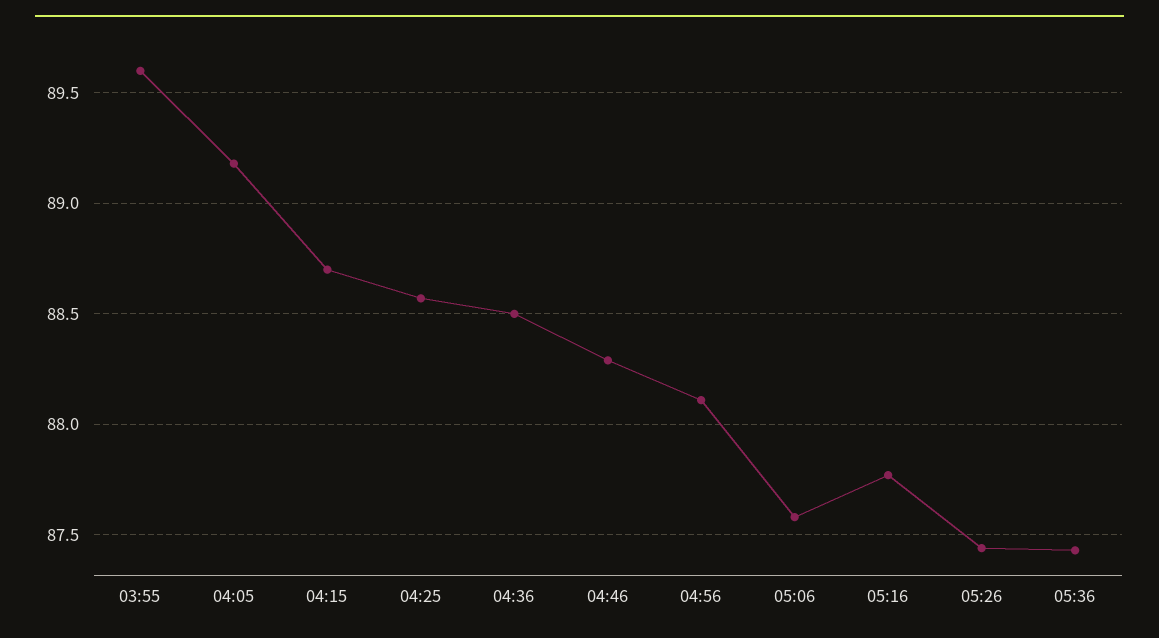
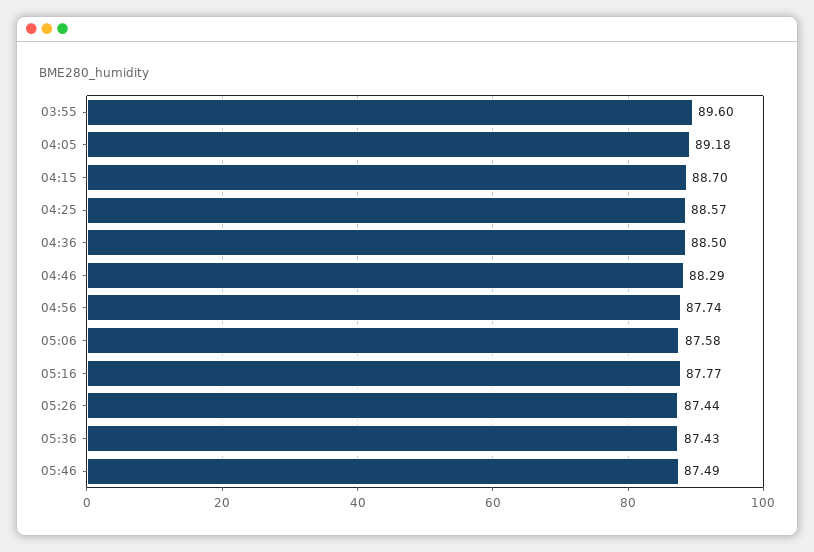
04:56: 88.1 -> 87.74
05:46: none -> 87.49

